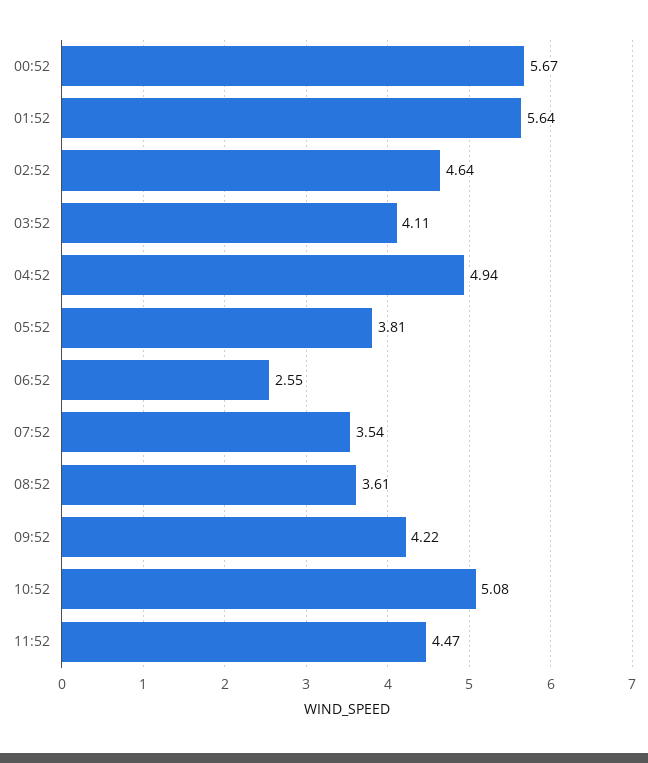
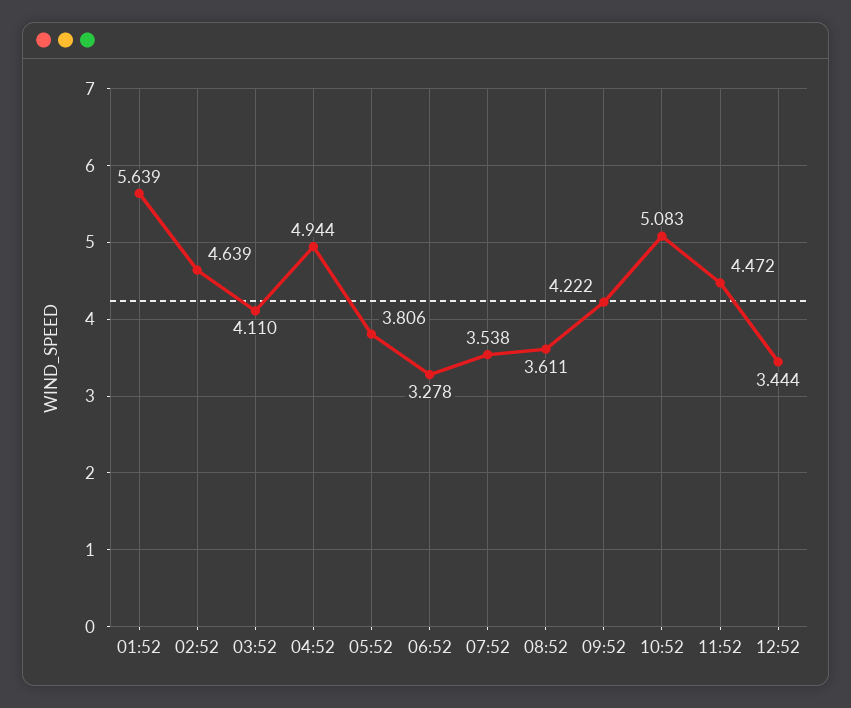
00:52: 5.67 -> none
06:52: 2.55 -> 3.278
12:52: none -> 3.444

